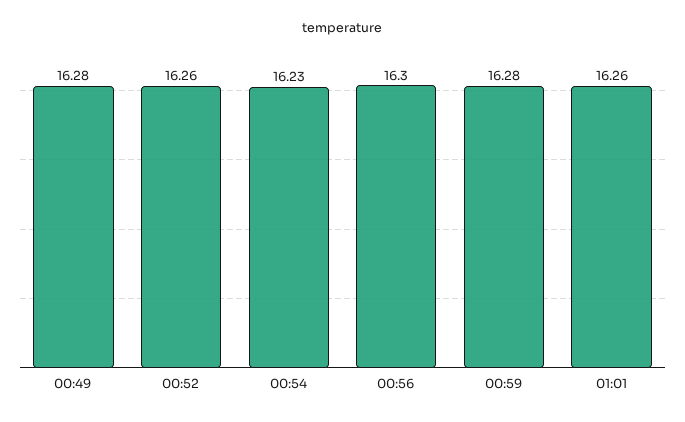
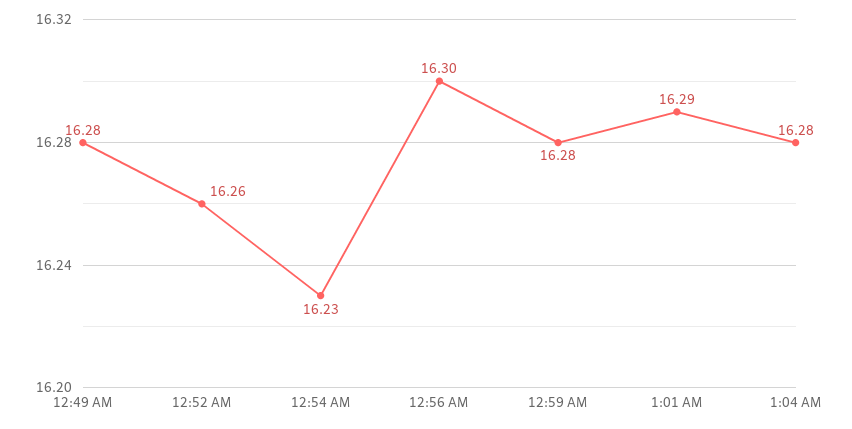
01:01: 16.26 -> 16.29
1:04 AM: none -> 16.28

